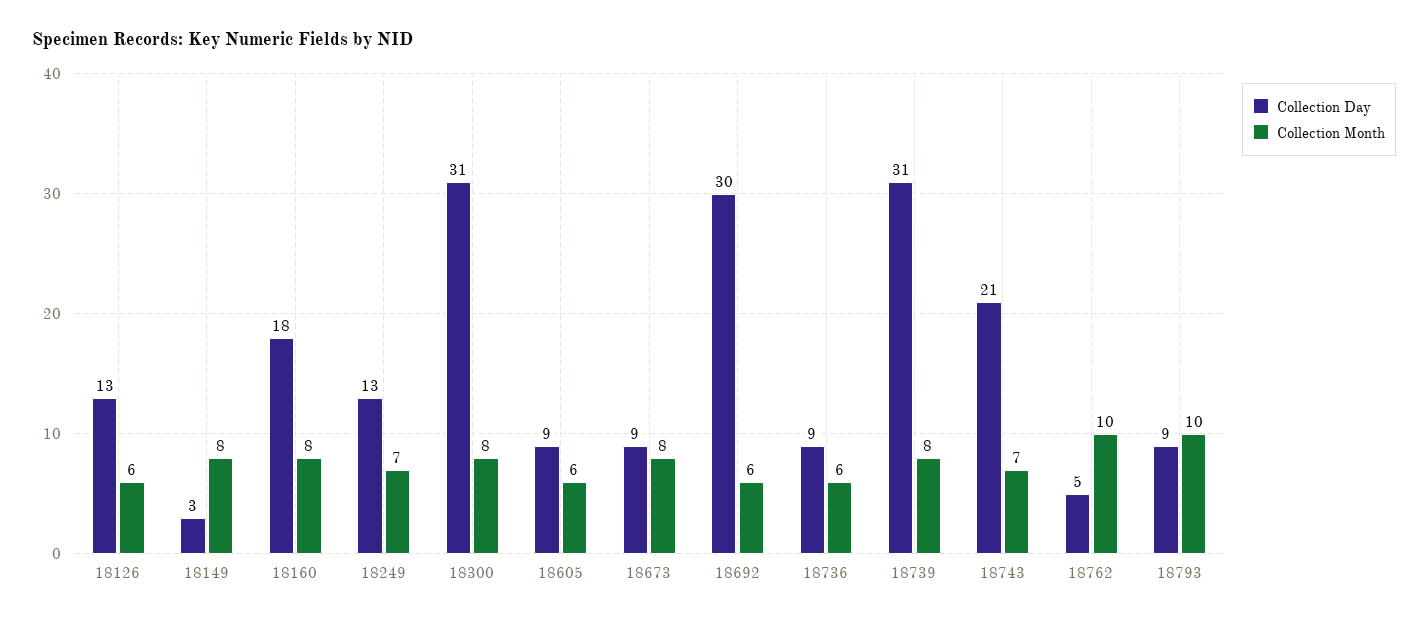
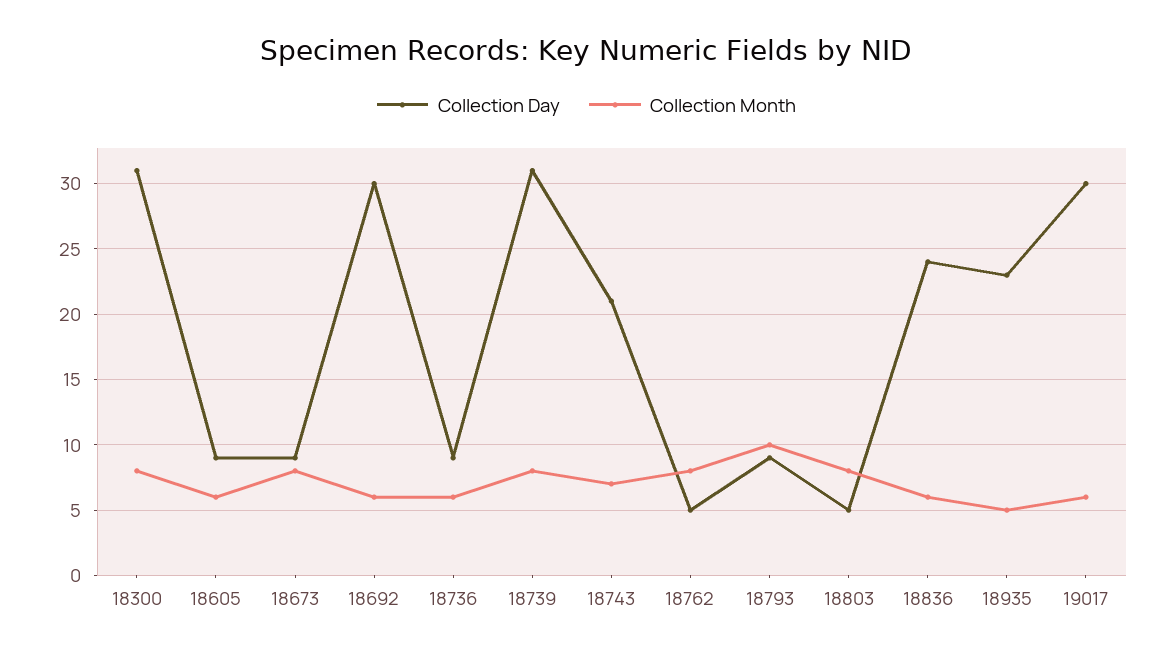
Collection Day, 18126: 13 -> none
Collection Month, 18126: 6 -> none
Collection Day, 18149: 3 -> none
Collection Month, 18149: 8 -> none
Collection Day, 18160: 18 -> none
Collection Month, 18160: 8 -> none
Collection Day, 18249: 13 -> none
Collection Month, 18249: 7 -> none
Collection Month, 18762: 10 -> 8
Collection Day, 18803: none -> 5
Collection Month, 18803: none -> 8
Collection Day, 18836: none -> 24
Collection Month, 18836: none -> 6
Collection Day, 18935: none -> 23
Collection Month, 18935: none -> 5
Collection Day, 19017: none -> 30
Collection Month, 19017: none -> 6

